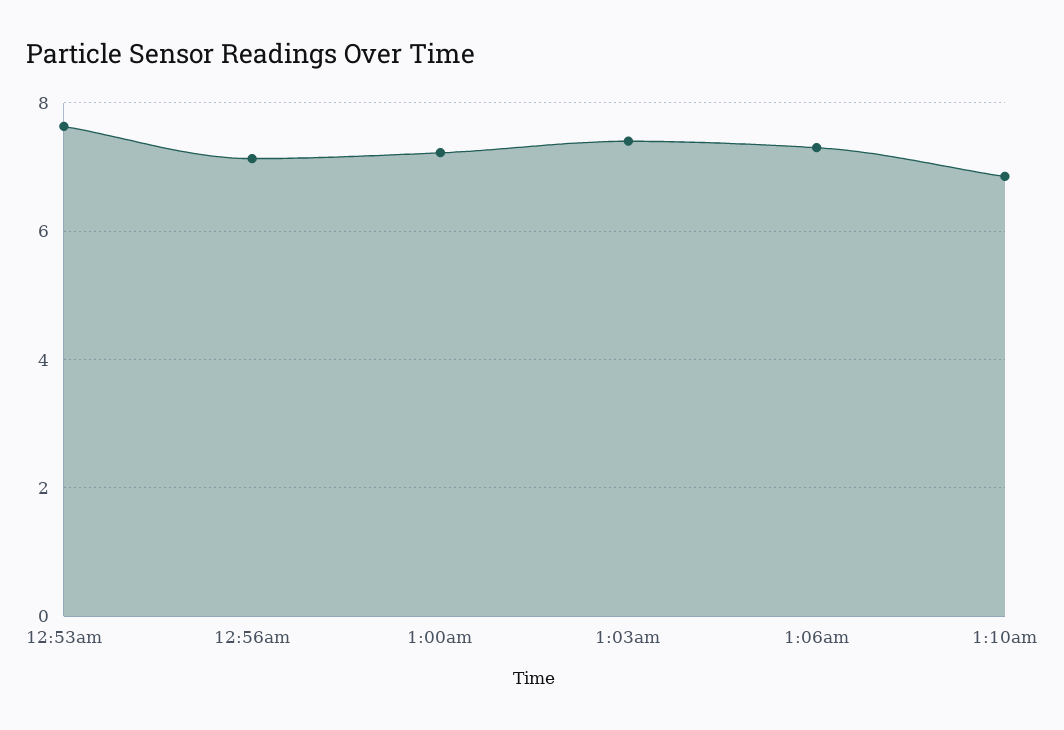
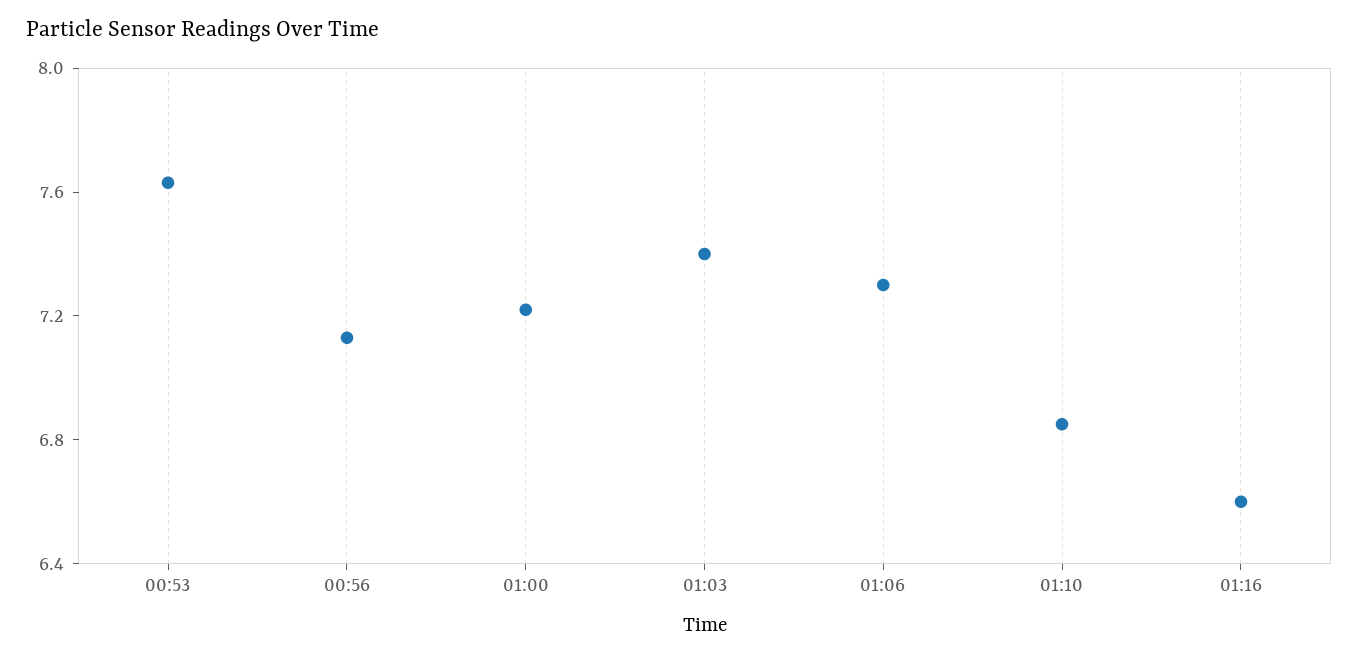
01:16: none -> 6.6

